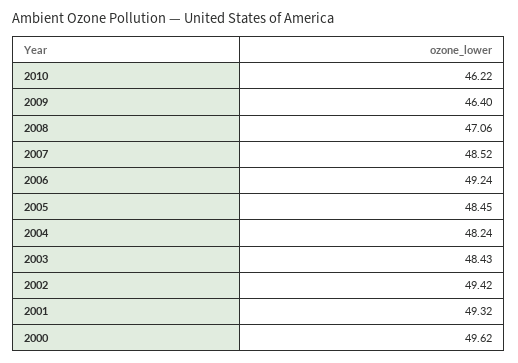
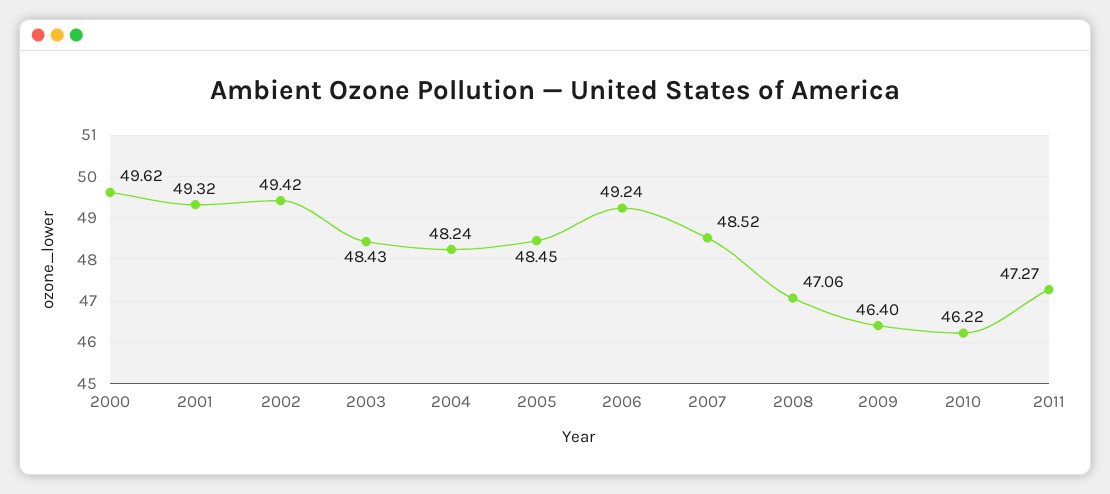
2011: none -> 47.27

